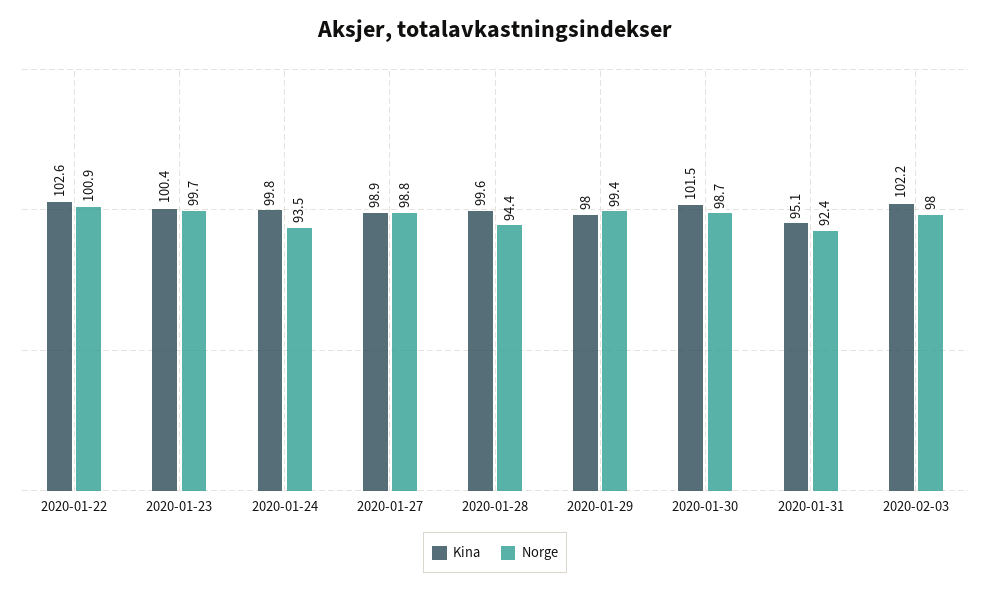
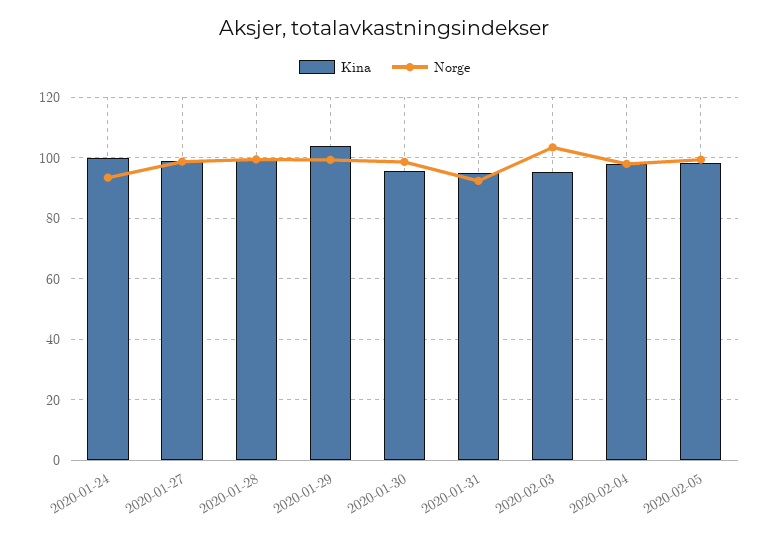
Kina, 2020-01-22: 102.6 -> none
Norge, 2020-01-22: 100.9 -> none
Kina, 2020-01-23: 100.4 -> none
Norge, 2020-01-23: 99.7 -> none
Norge, 2020-01-28: 94.4 -> 100
Kina, 2020-01-29: 98 -> 104
Kina, 2020-01-30: 101.5 -> 96
Kina, 2020-02-03: 102.2 -> 96
Norge, 2020-02-03: 98 -> 104
Kina, 2020-02-04: none -> 98
Norge, 2020-02-04: none -> 98
Kina, 2020-02-05: none -> 98
Norge, 2020-02-05: none -> 100

